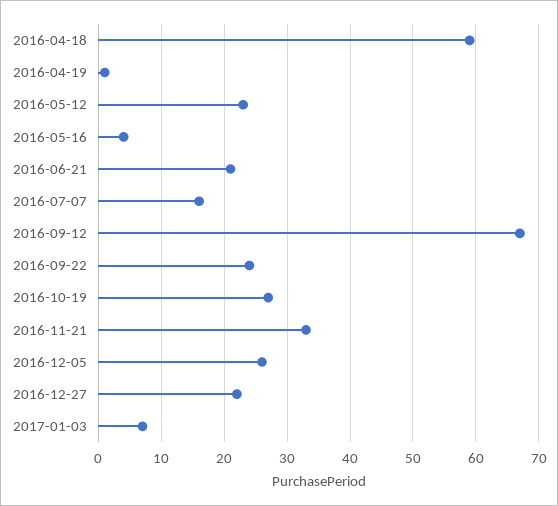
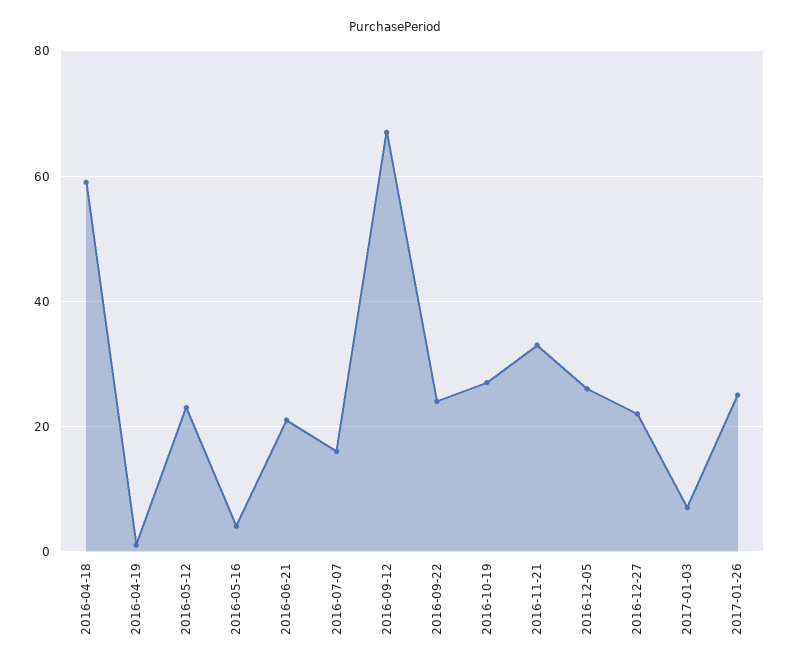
2017-01-26: none -> 25

